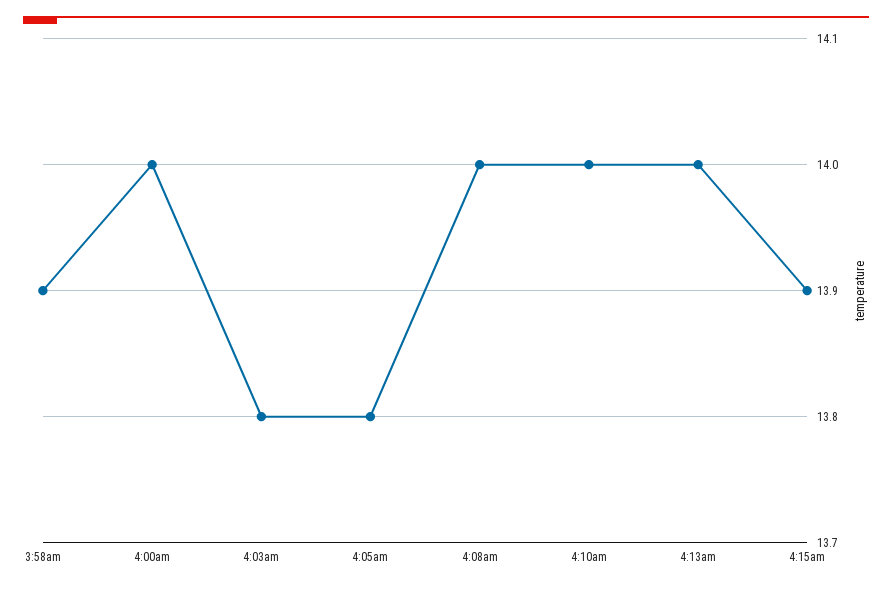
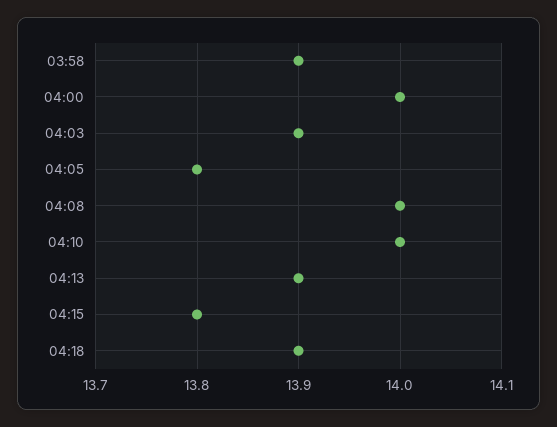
4:03am: 13.8 -> 13.9
4:13am: 14 -> 13.9
4:15am: 13.9 -> 13.8
04:18: none -> 13.9

